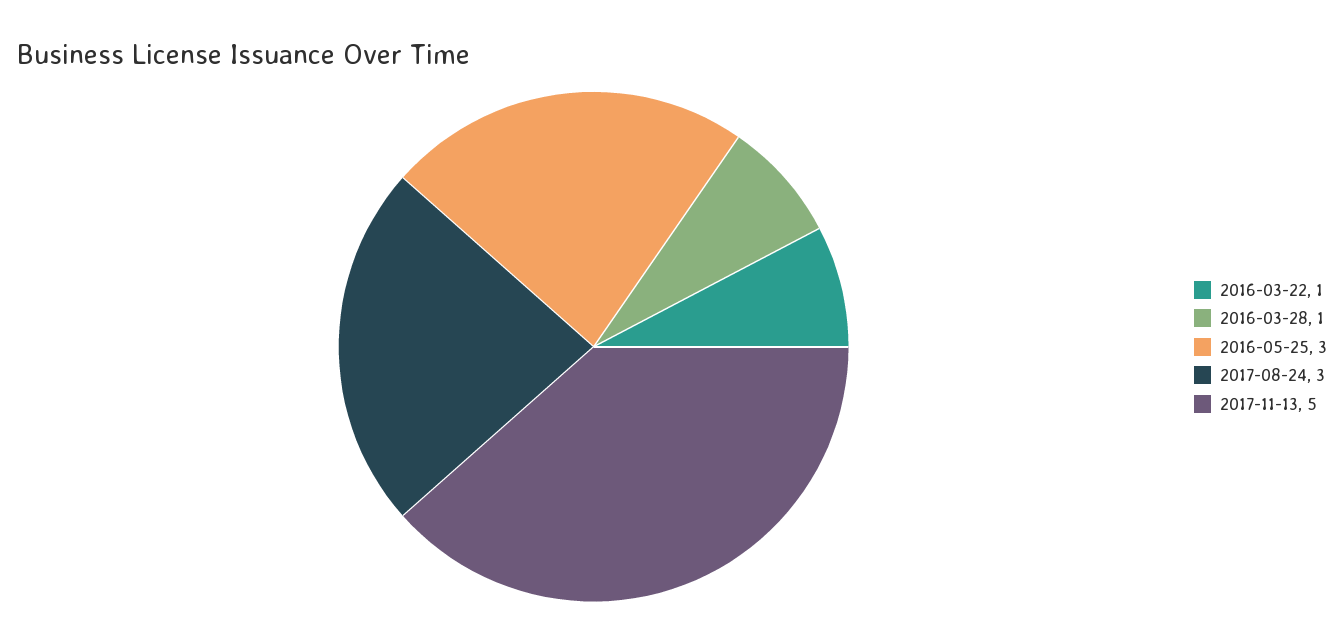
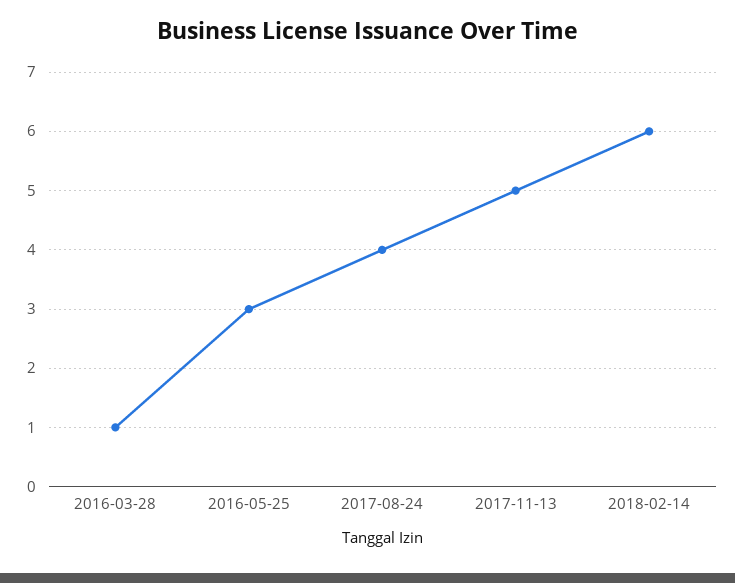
2016-03-22: 1 -> none
2017-08-24: 3 -> 4
2018-02-14: none -> 6

